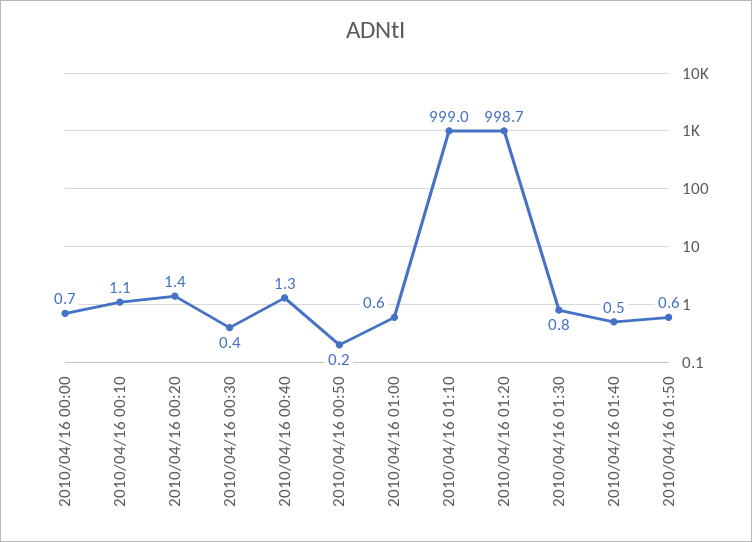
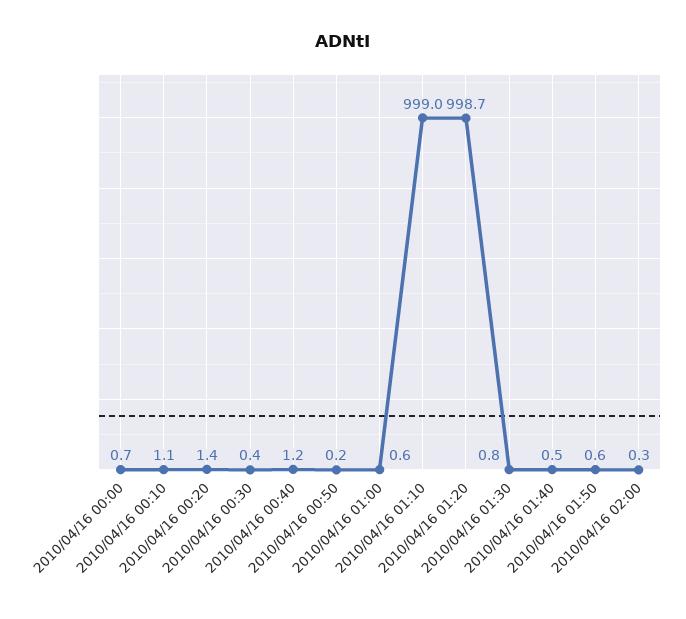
2010/04/16 00:40: 1.3 -> 1.2
2010/04/16 02:00: none -> 0.3

